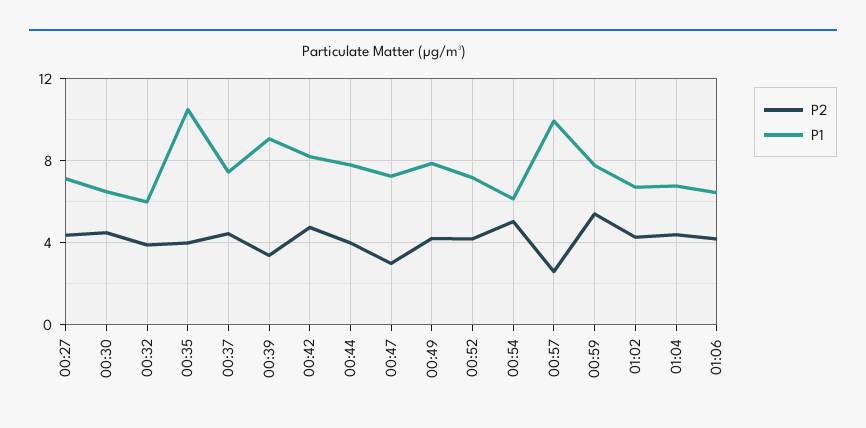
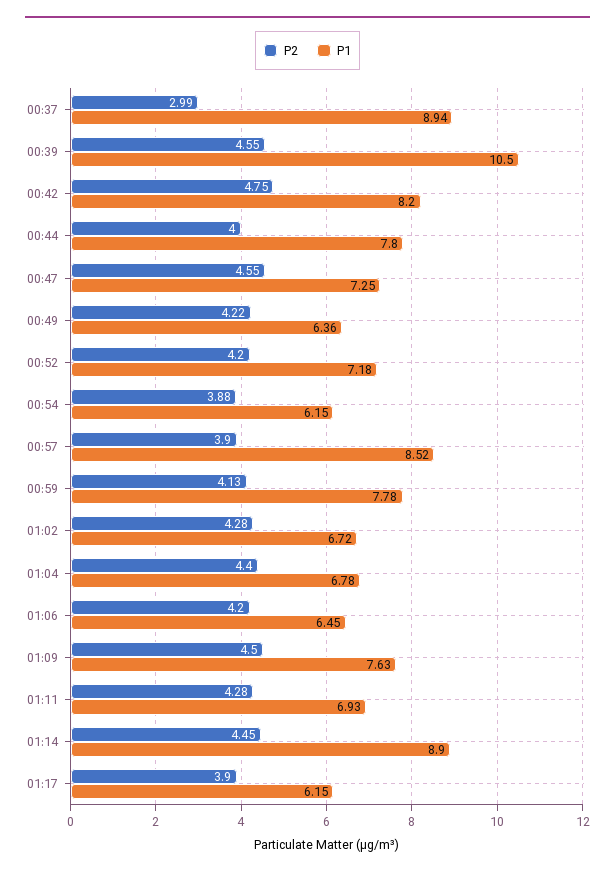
P2, 00:27: 4.5 -> none
P1, 00:27: 7 -> none
P2, 00:30: 4.5 -> none
P1, 00:30: 6.5 -> none
P2, 00:32: 4 -> none
P1, 00:32: 6 -> none
P2, 00:35: 4 -> none
P1, 00:35: 10.5 -> none
P2, 00:37: 4.5 -> 2.99
P1, 00:37: 7.5 -> 8.94
P2, 00:39: 3.5 -> 4.55
P1, 00:39: 9 -> 10.5
P2, 00:47: 3 -> 4.55
P1, 00:49: 8 -> 6.36
P2, 00:54: 5 -> 3.88
P2, 00:57: 2.5 -> 3.9
P1, 00:57: 10 -> 8.52
P2, 00:59: 5.5 -> 4.13
P2, 01:09: none -> 4.5
P1, 01:09: none -> 7.63
P2, 01:11: none -> 4.28
P1, 01:11: none -> 6.93
P2, 01:14: none -> 4.45
P1, 01:14: none -> 8.9
P2, 01:17: none -> 3.9
P1, 01:17: none -> 6.15

